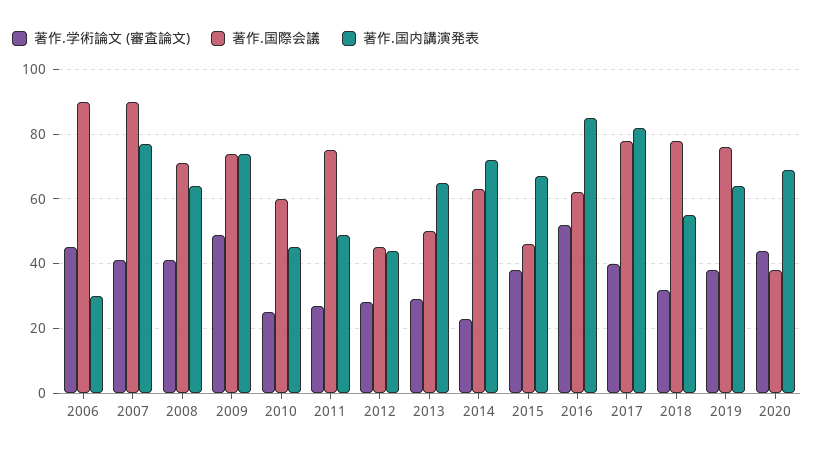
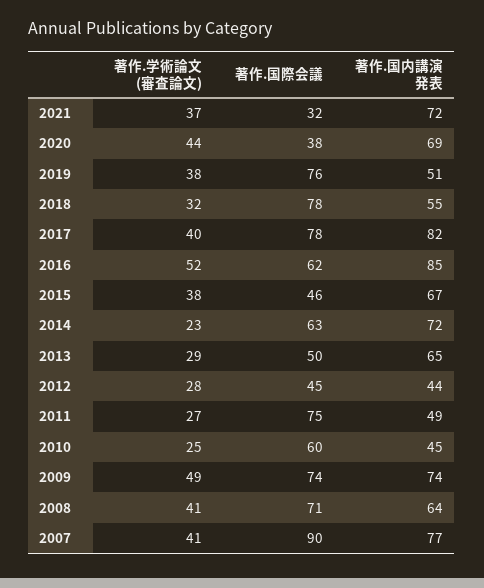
著作.学術論文 (審査論文), 2006: 45 -> none
著作.国際会議, 2006: 90 -> none
著作.国内講演発表, 2006: 30 -> none
著作.国内講演発表, 2019: 65 -> 51
著作.学術論文 (審査論文), 2021: none -> 37
著作.国際会議, 2021: none -> 32
著作.国内講演発表, 2021: none -> 72

